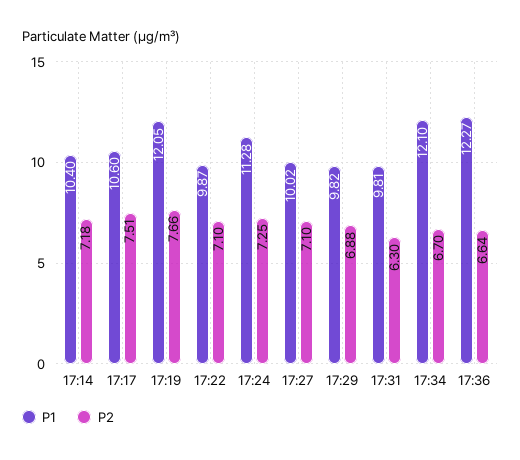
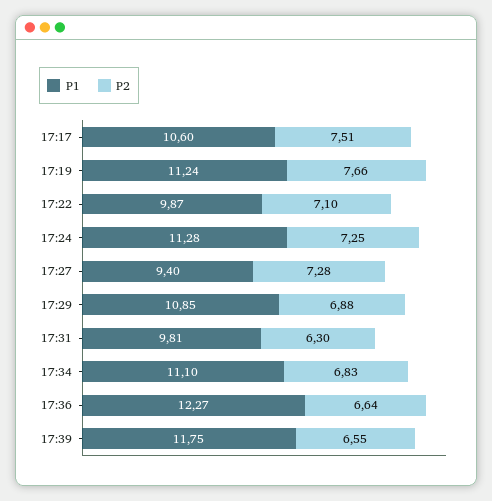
P1, 17:14: 10.4 -> none
P2, 17:14: 7.18 -> none
P1, 17:19: 12.05 -> 11.24
P1, 17:27: 10.02 -> 9.4
P2, 17:27: 7.1 -> 7.28
P1, 17:29: 9.82 -> 10.85
P1, 17:34: 12.1 -> 11.1
P2, 17:34: 6.7 -> 6.83
P1, 17:39: none -> 11.75
P2, 17:39: none -> 6.55

